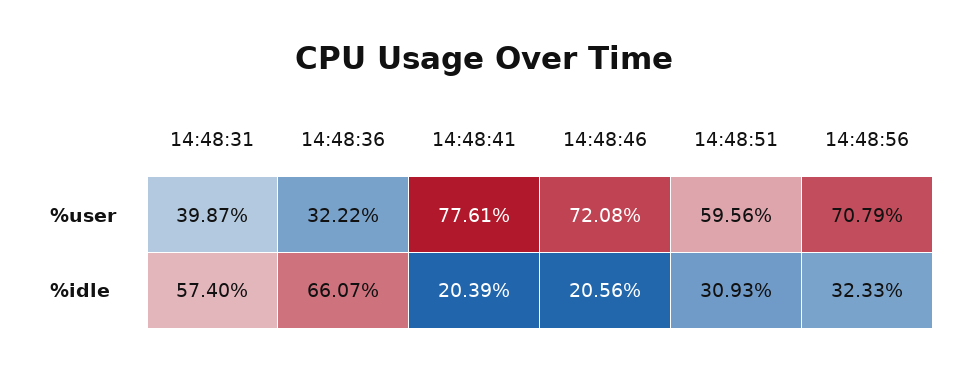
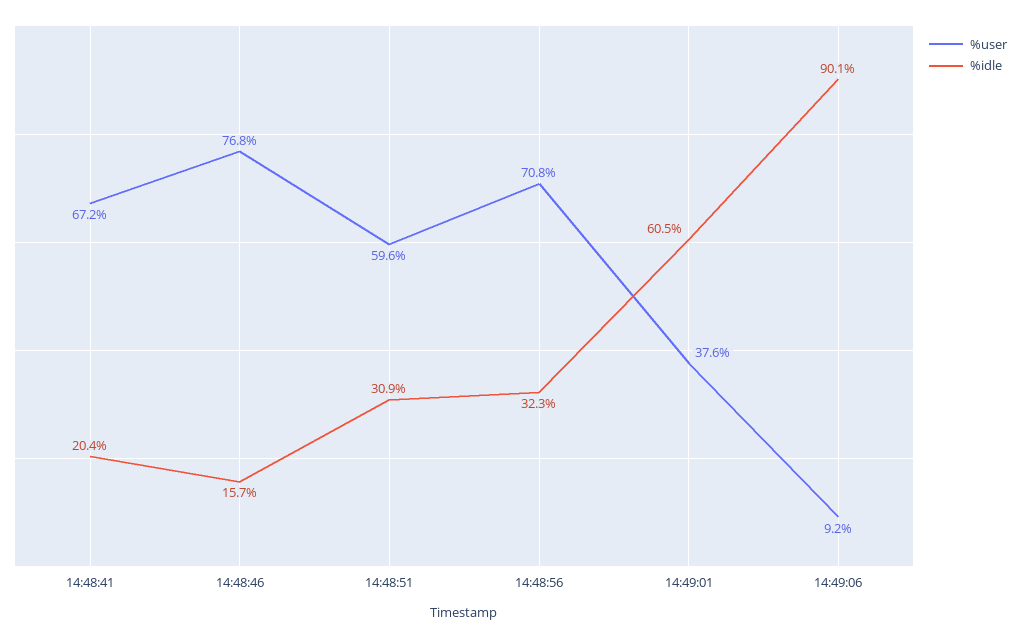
%user, 14:48:31: 39.87 -> none
%user, 14:48:36: 32.22 -> none
%user, 14:48:41: 77.61 -> 67.2
%user, 14:48:46: 72.08 -> 76.8
%idle, 14:48:31: 57.4 -> none
%idle, 14:48:36: 66.07 -> none
%idle, 14:48:46: 20.56 -> 15.7
%user, 14:49:01: none -> 37.6
%idle, 14:49:01: none -> 60.5
%user, 14:49:06: none -> 9.2
%idle, 14:49:06: none -> 90.1

